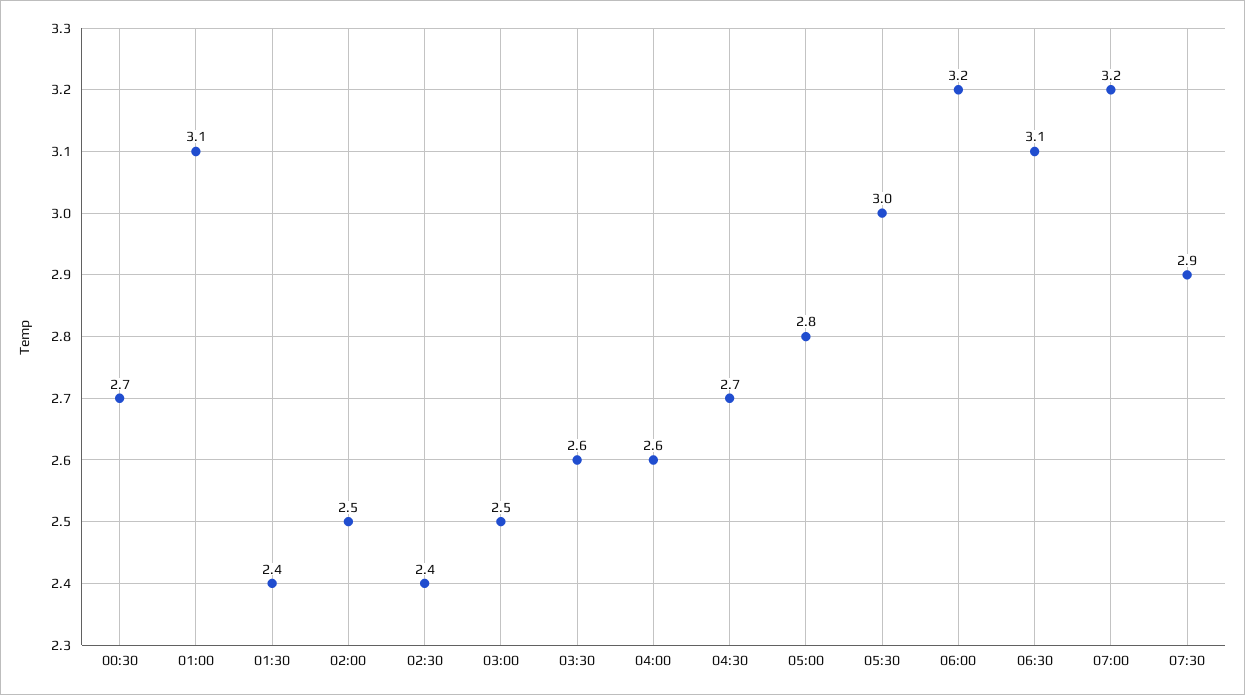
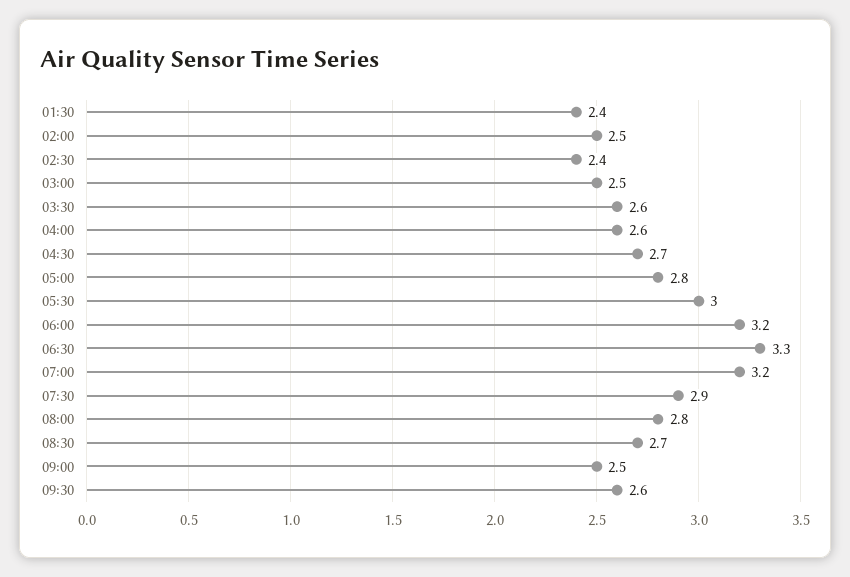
00:30: 2.7 -> none
01:00: 3.1 -> none
06:30: 3.1 -> 3.3
08:00: none -> 2.8
08:30: none -> 2.7
09:00: none -> 2.5
09:30: none -> 2.6

